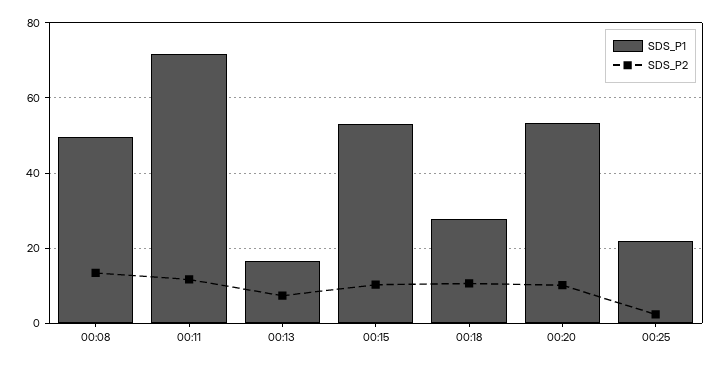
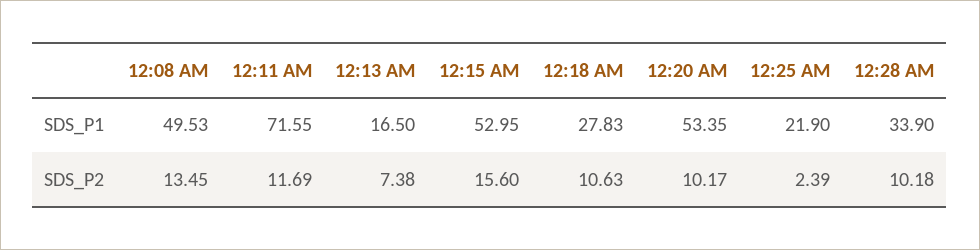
SDS_P2, 00:15: 10 -> 15.6
SDS_P1, 12:28 AM: none -> 33.9
SDS_P2, 12:28 AM: none -> 10.18

